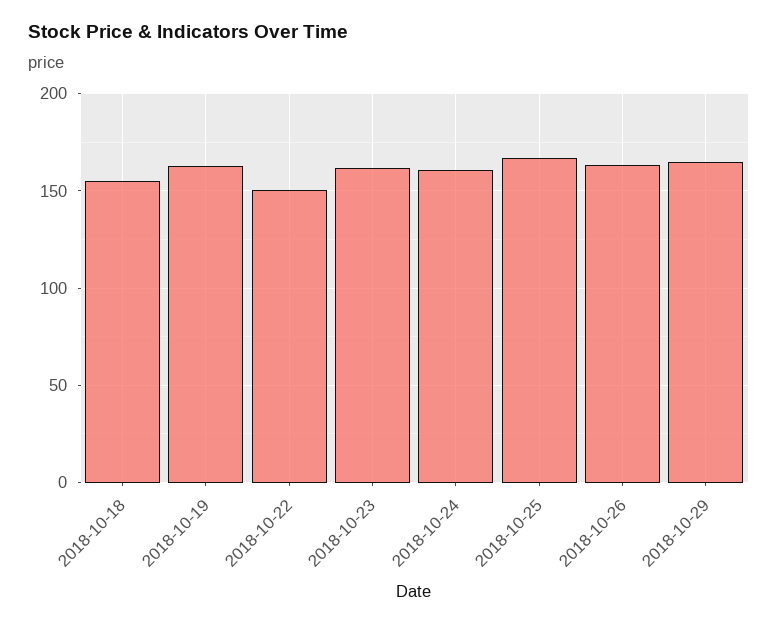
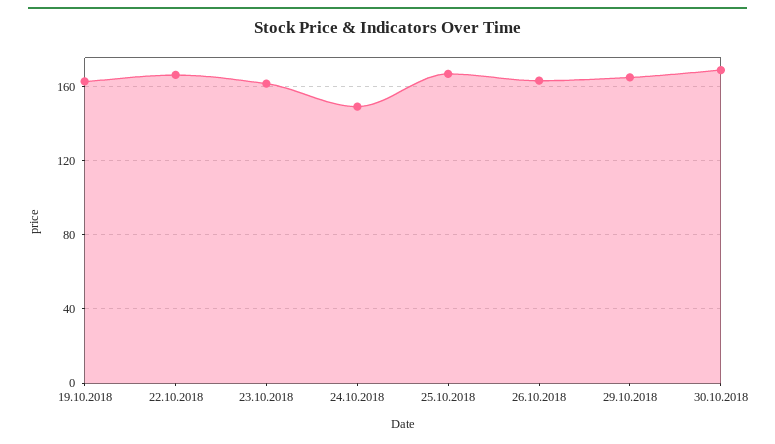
2018-10-18: 155 -> none
2018-10-22: 150 -> 165
2018-10-24: 160 -> 150
30.10.2018: none -> 170

